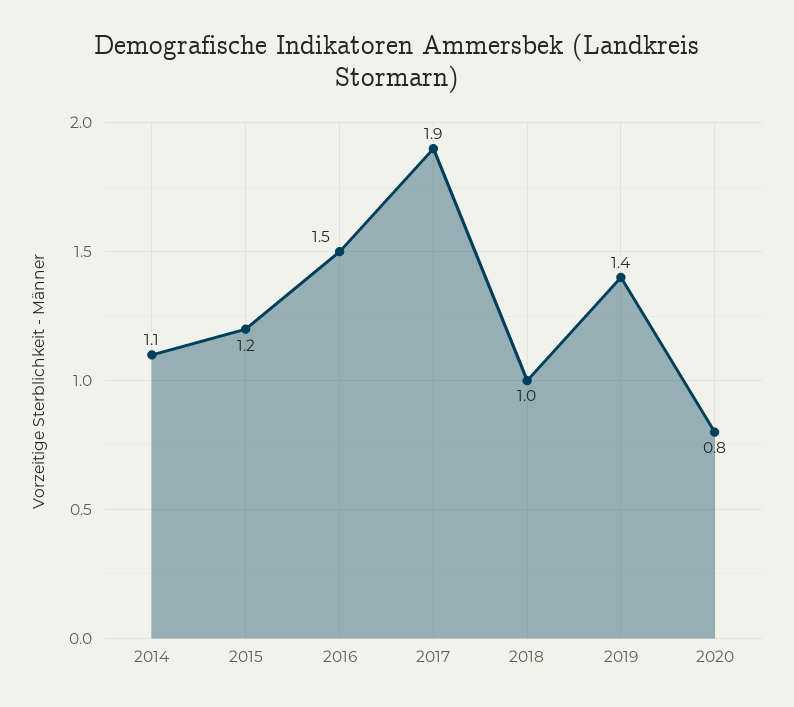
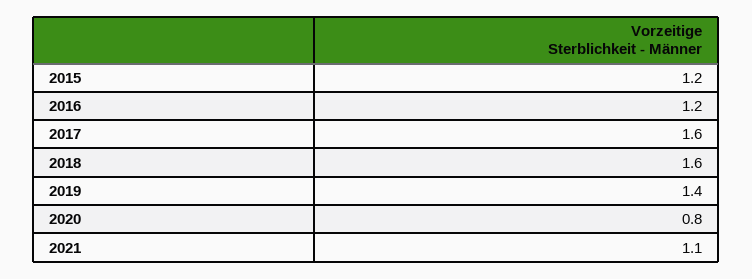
2014: 1.1 -> none
2016: 1.5 -> 1.2
2017: 1.9 -> 1.6
2018: 1 -> 1.6
2021: none -> 1.1

